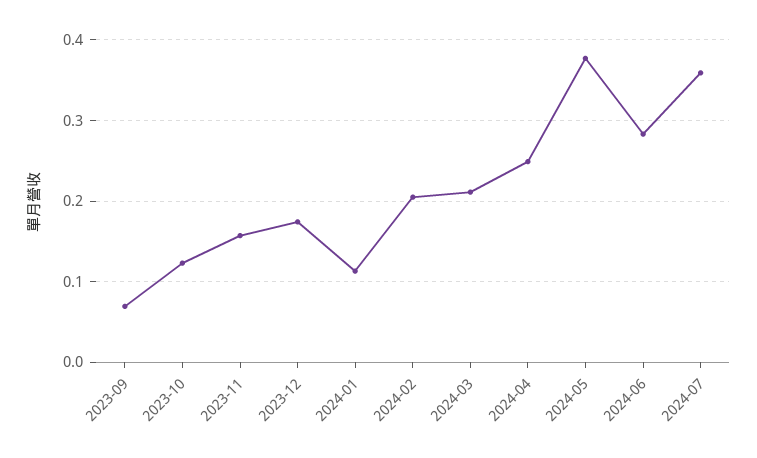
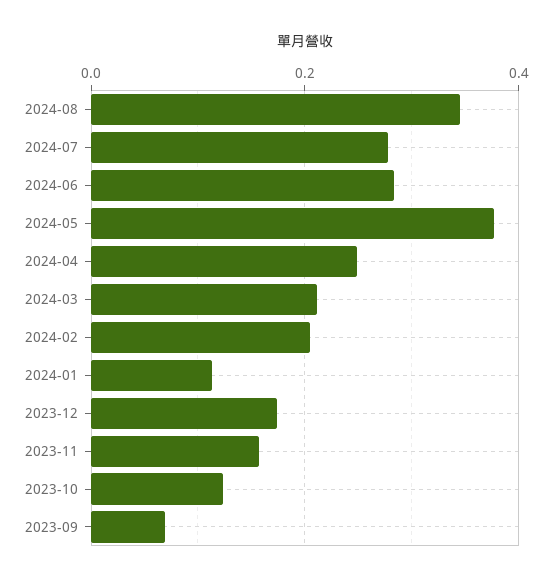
2024-07: 0.36 -> 0.28
2024-08: none -> 0.34

